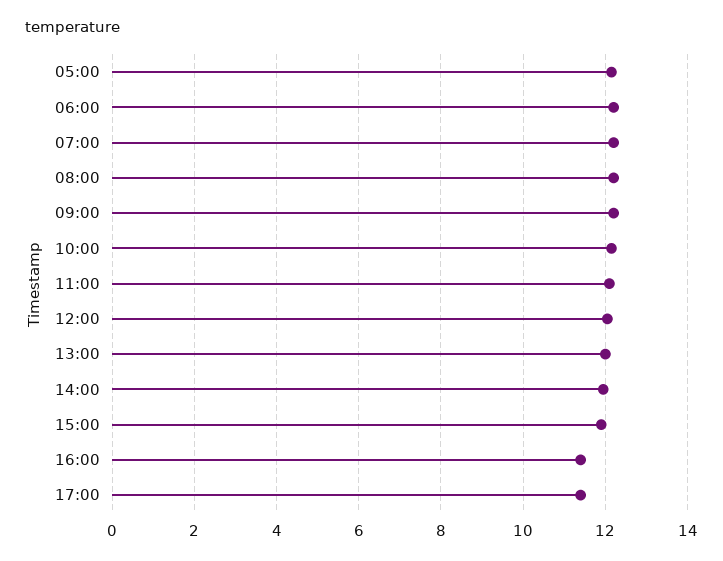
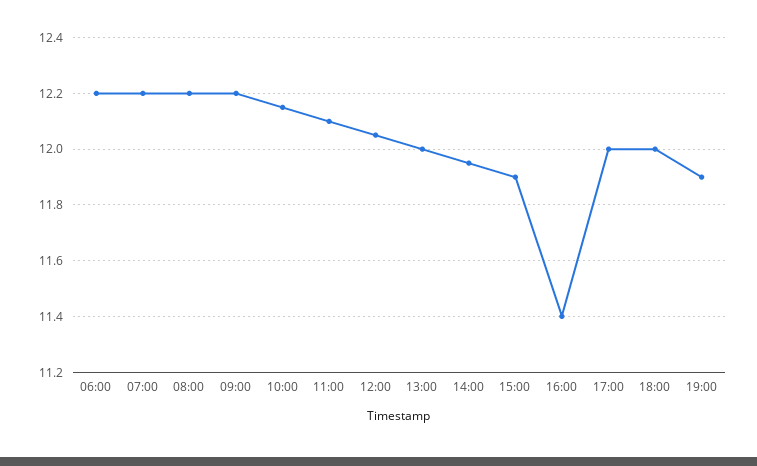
05:00: 12.2 -> none
17:00: 11.4 -> 12
18:00: none -> 12
19:00: none -> 11.9

